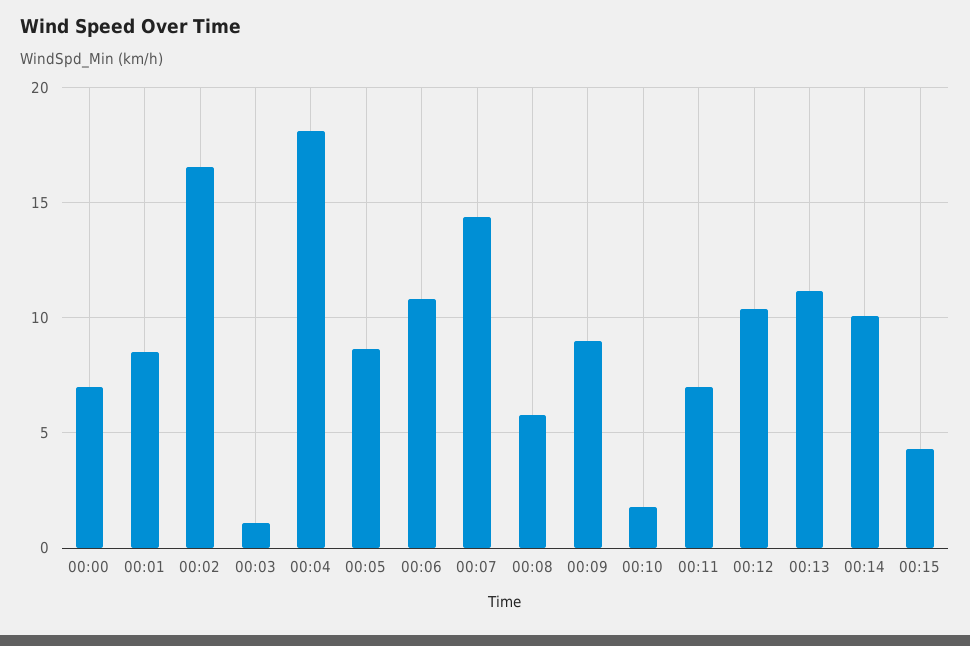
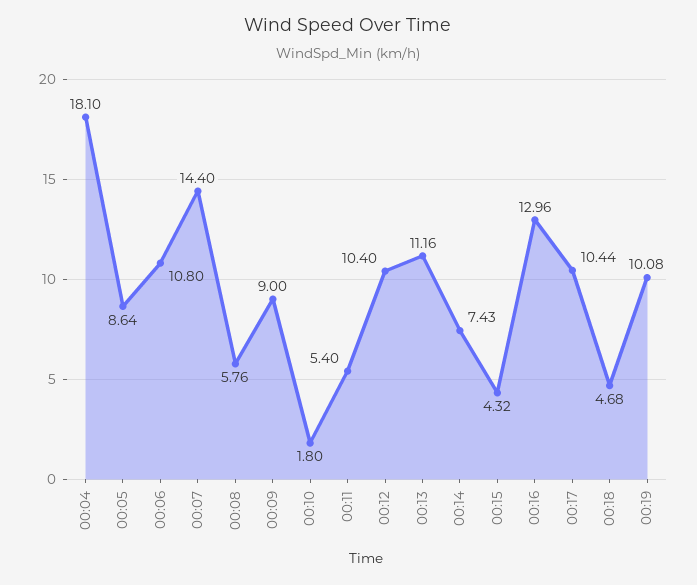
00:00: 7 -> none
00:01: 8.5 -> none
00:02: 16.5 -> none
00:03: 1 -> none
00:11: 7 -> 5.4
00:14: 10 -> 7.43
00:16: none -> 12.96
00:17: none -> 10.44
00:18: none -> 4.68
00:19: none -> 10.08

